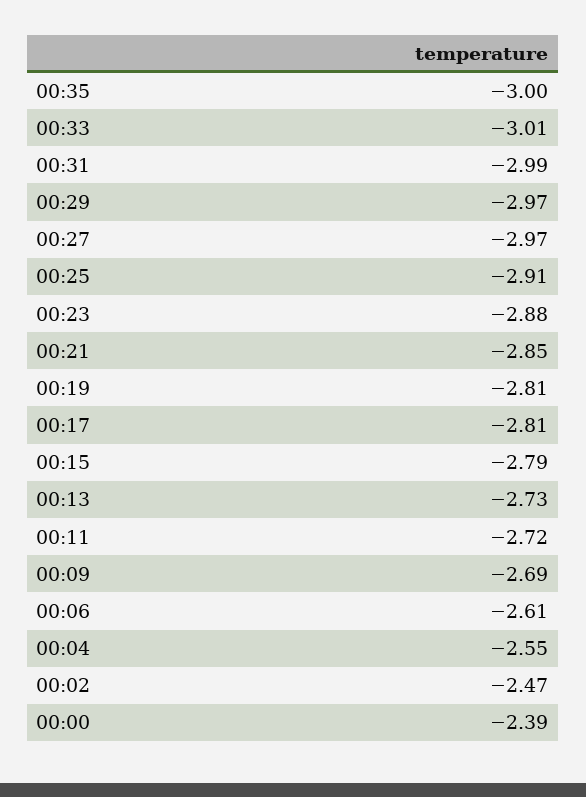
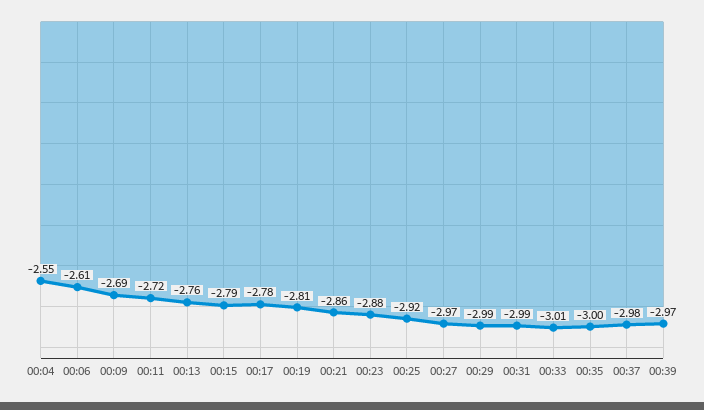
00:29: -2.97 -> -2.99
00:25: -2.91 -> -2.92
00:21: -2.85 -> -2.86
00:17: -2.81 -> -2.78
00:13: -2.73 -> -2.76
00:02: -2.47 -> none
00:00: -2.39 -> none
00:37: none -> -2.98
00:39: none -> -2.97

